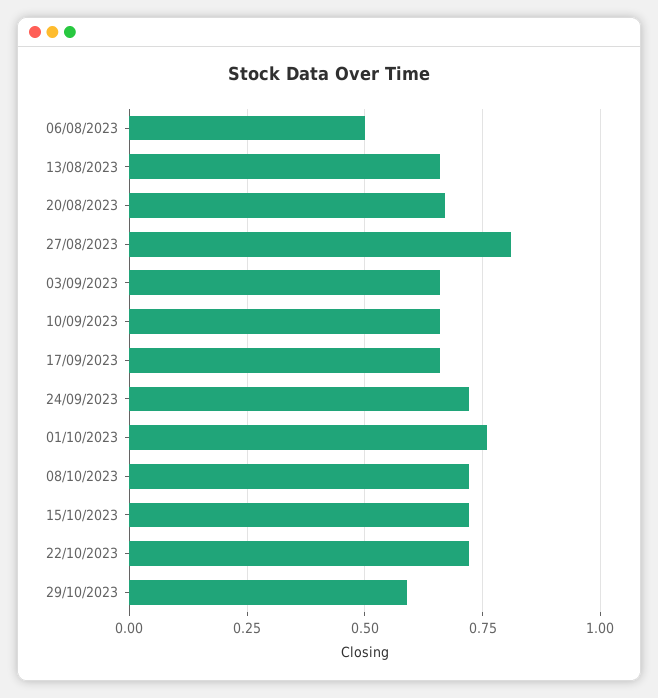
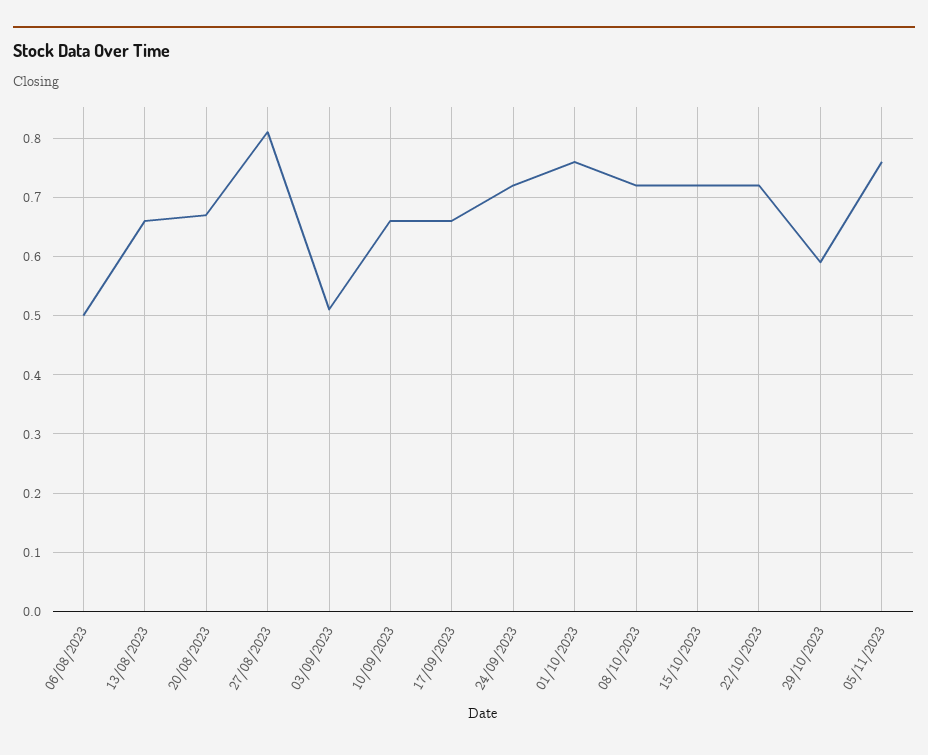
03/09/2023: 0.65 -> 0.5
05/11/2023: none -> 0.75

